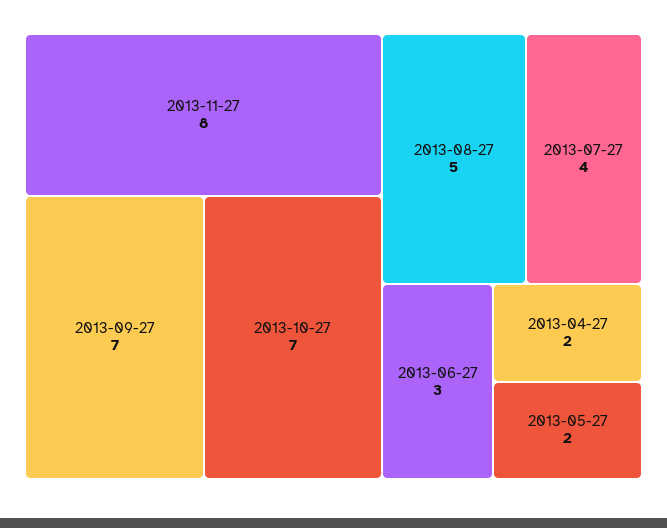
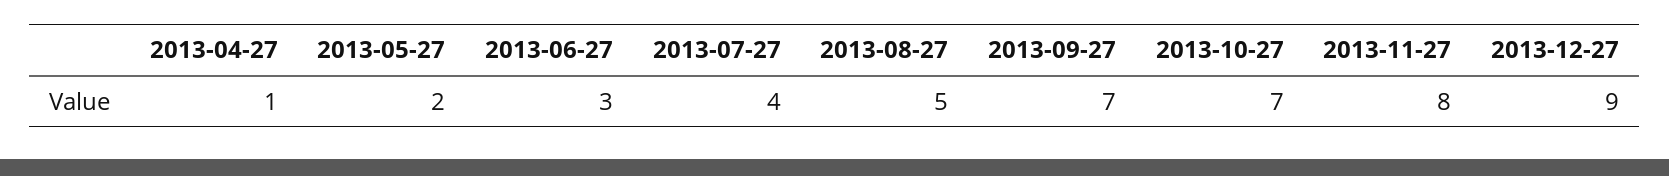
2013-04-27: 2 -> 1
2013-12-27: none -> 9

